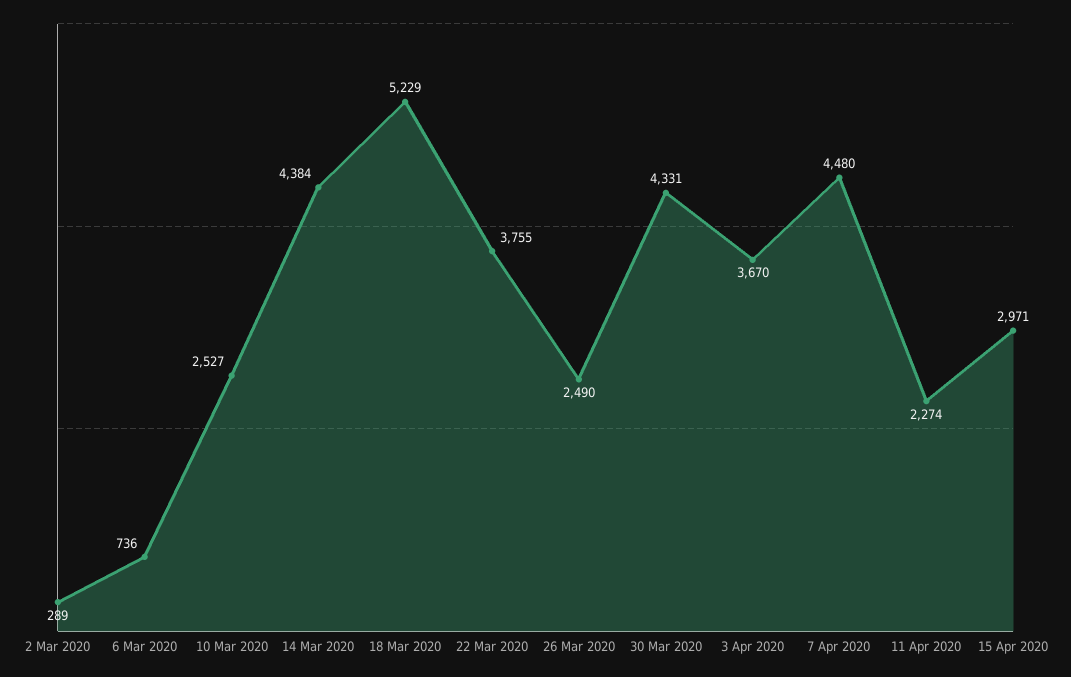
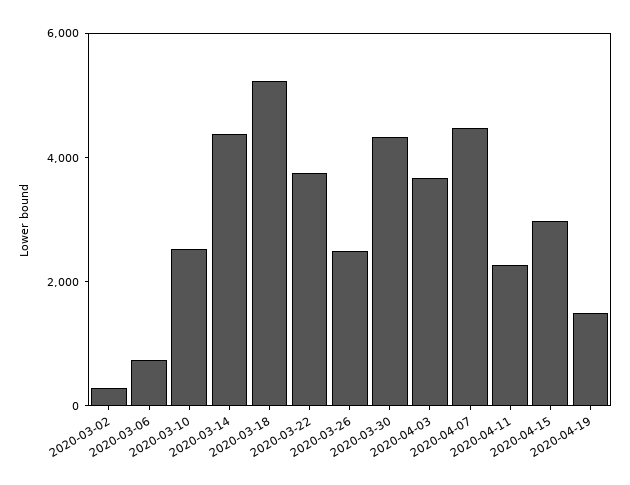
2020-04-19: none -> 1500

